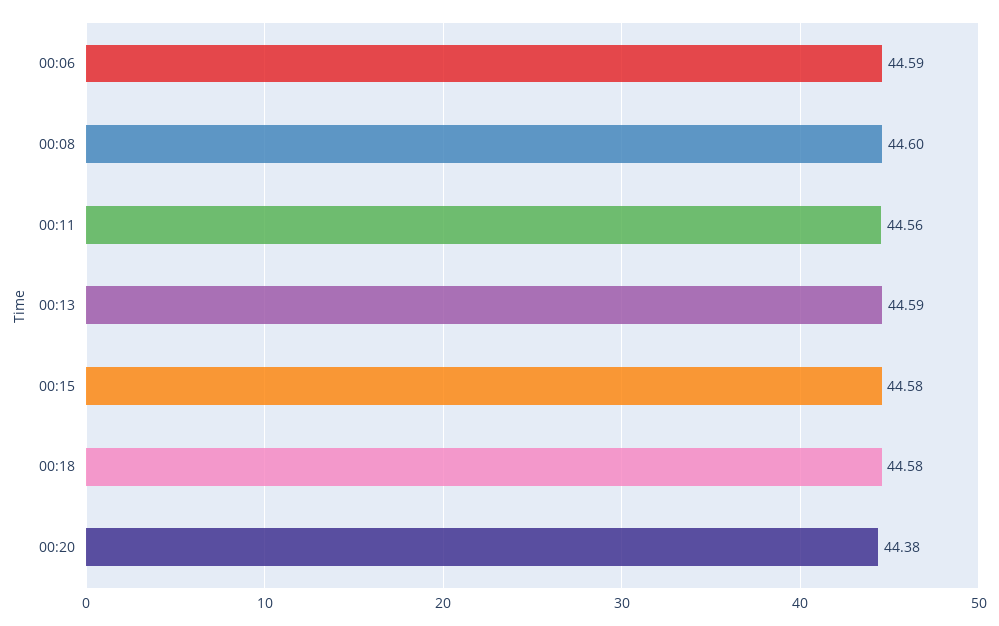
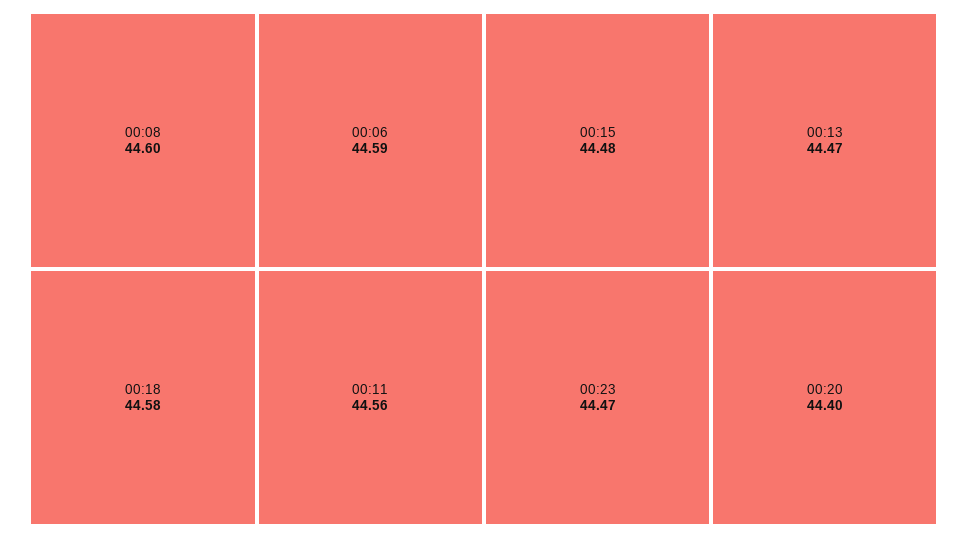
00:13: 44.59 -> 44.47
00:15: 44.58 -> 44.48
00:20: 44.38 -> 44.4
00:23: none -> 44.47

